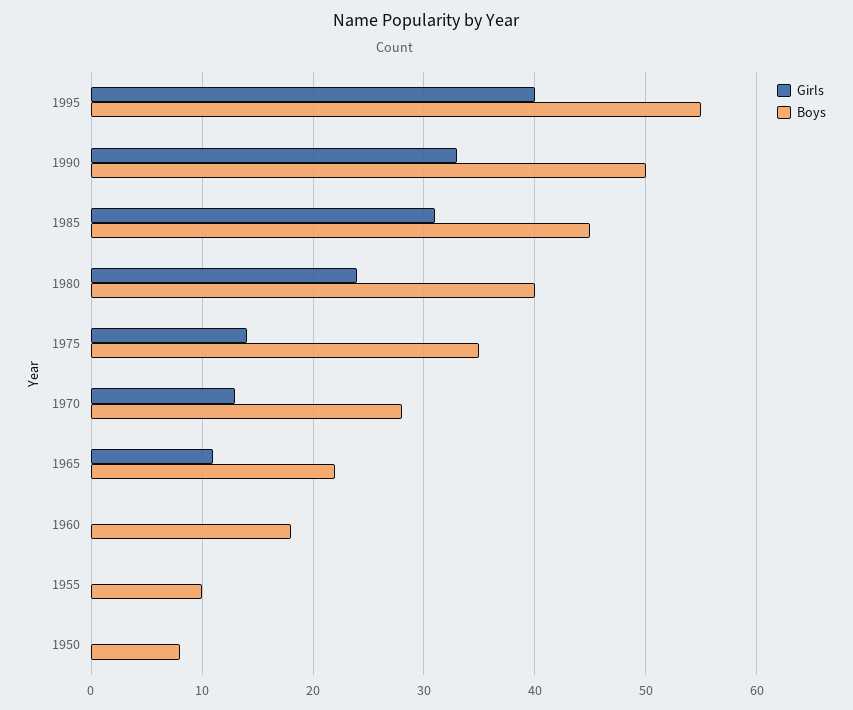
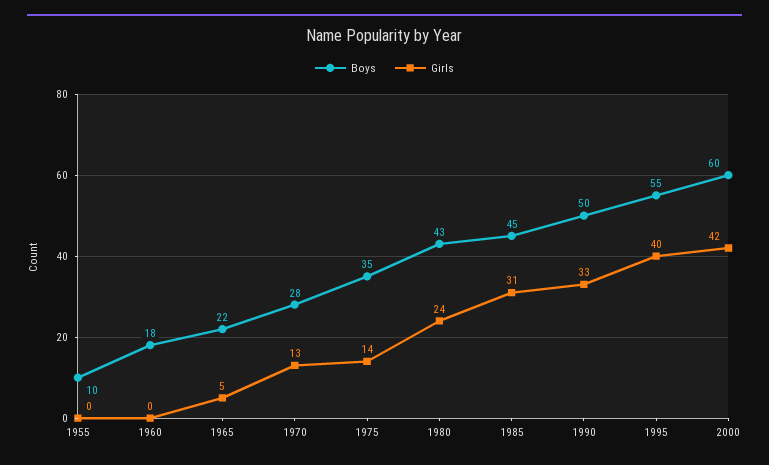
Boys, 1980: 40 -> 43
Girls, 1965: 11 -> 5
Girls, 1950: 0 -> none
Boys, 1950: 8 -> none
Boys, 2000: none -> 60
Girls, 2000: none -> 42

